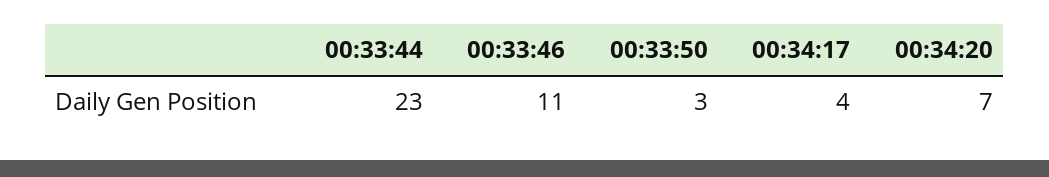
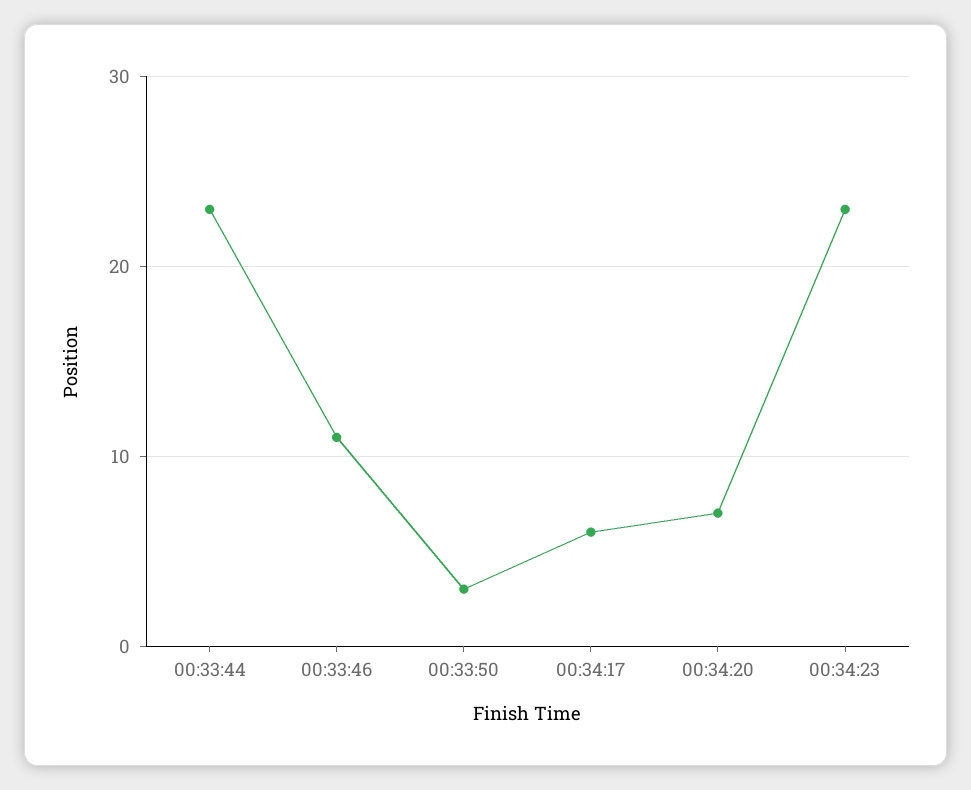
00:34:17: 4 -> 6
00:34:23: none -> 23

